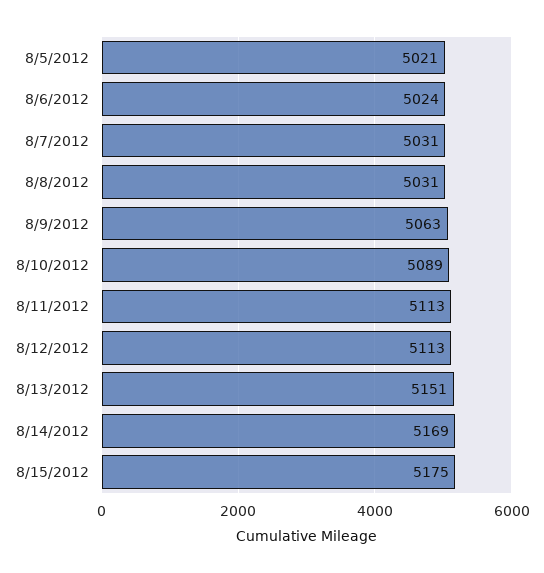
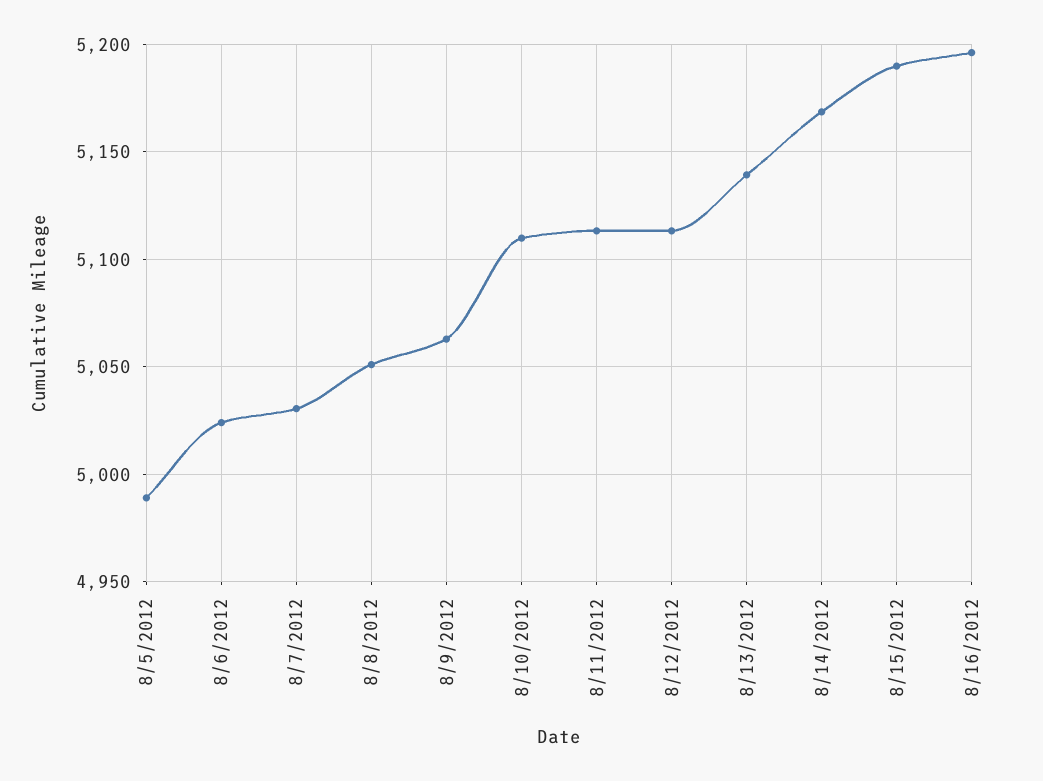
8/5/2012: 5021 -> 4990
8/8/2012: 5031 -> 5050
8/10/2012: 5089 -> 5110
8/13/2012: 5151 -> 5140
8/15/2012: 5175 -> 5190
8/16/2012: none -> 5195

